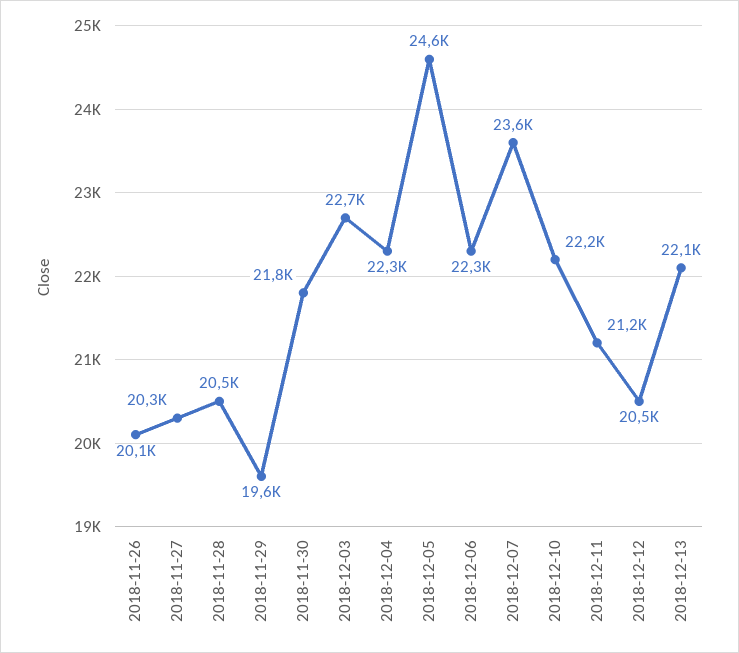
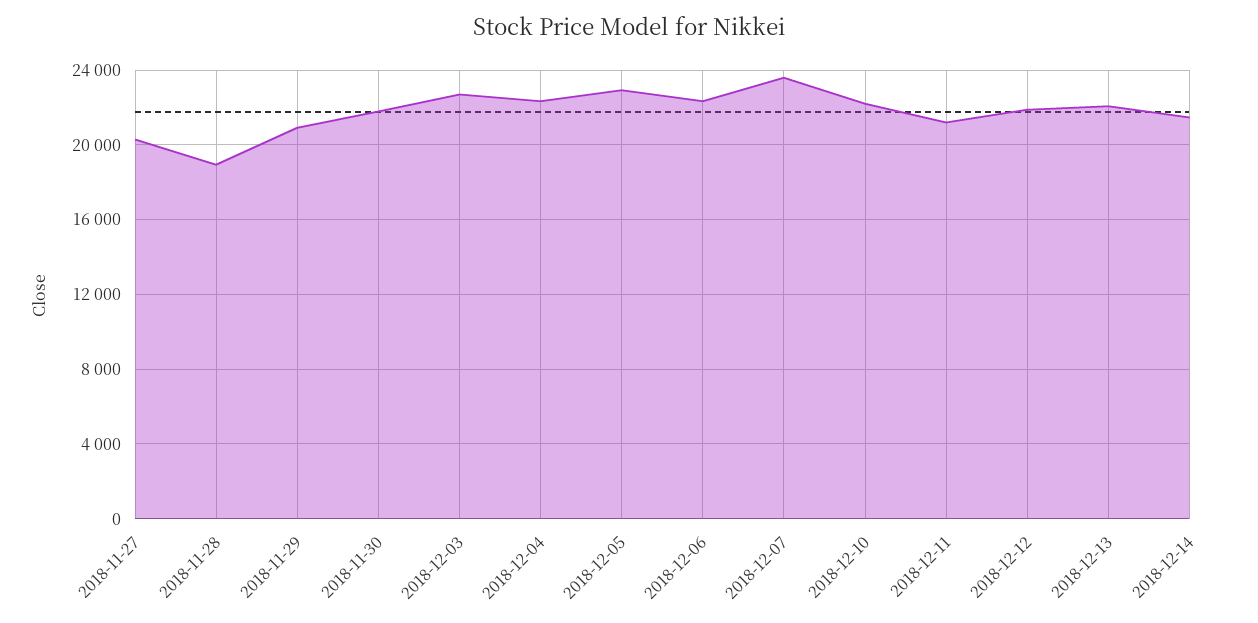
2018-11-26: 20100 -> none
2018-11-28: 20500 -> 19000
2018-11-29: 19600 -> 21000
2018-12-05: 24600 -> 23000
2018-12-12: 20500 -> 22000
2018-12-14: none -> 21500

